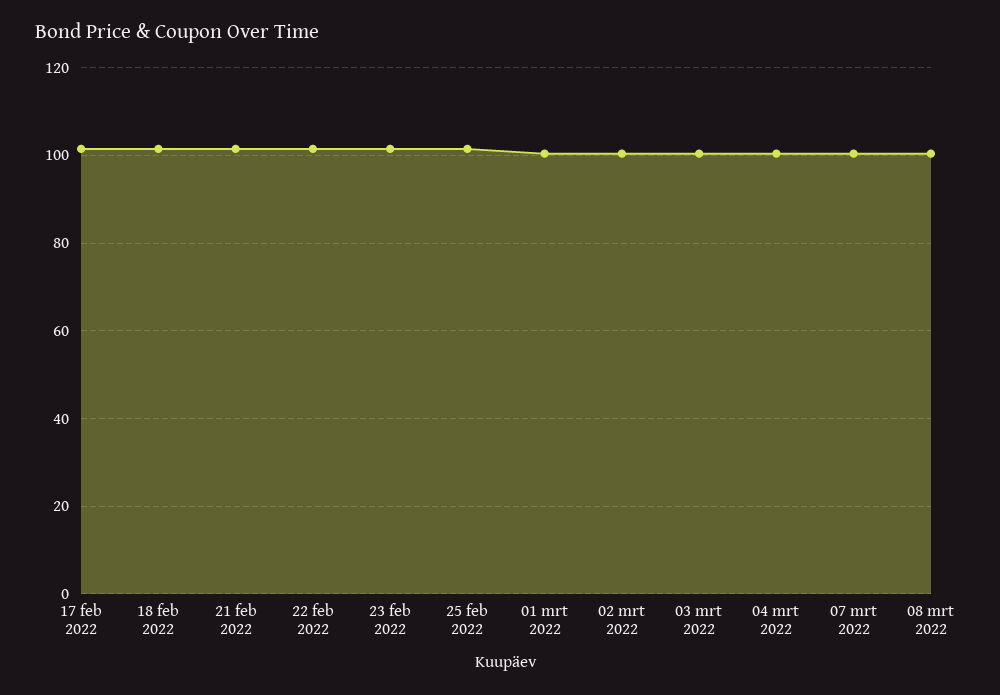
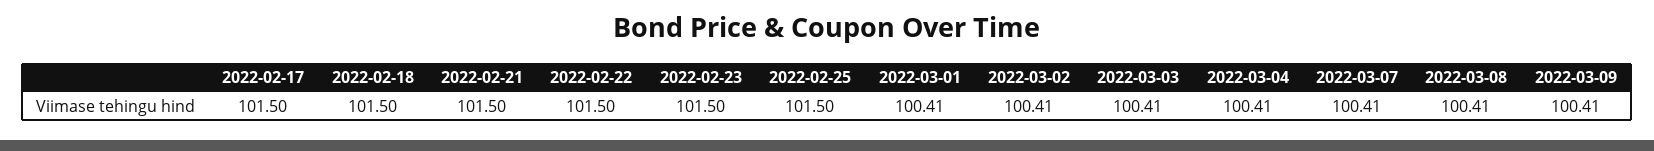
2022-03-09: none -> 100.41

